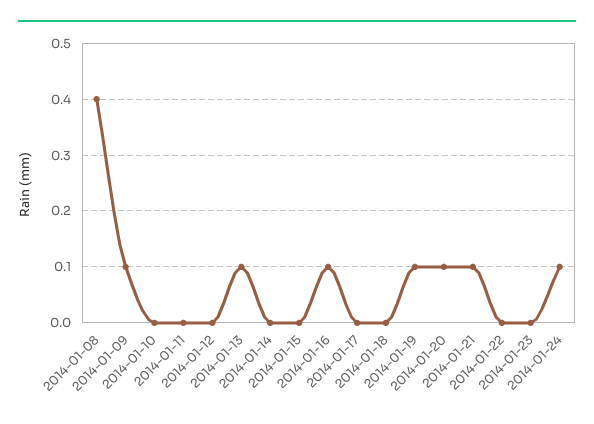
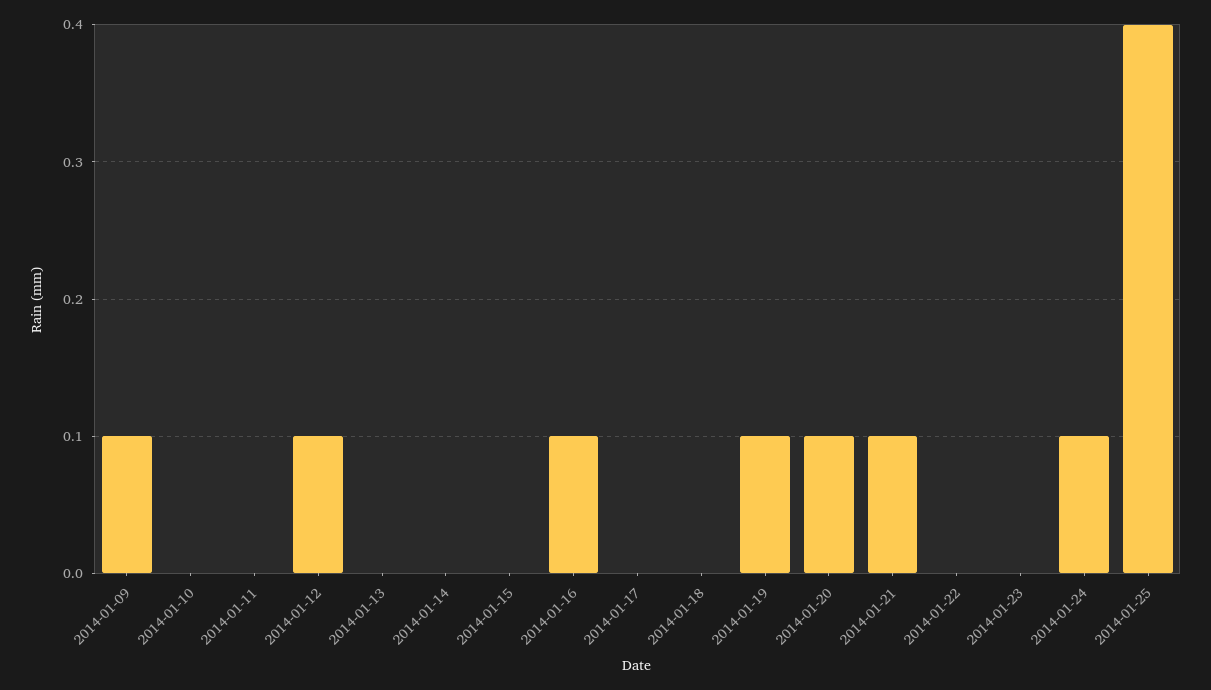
2014-01-08: 0.4 -> none
2014-01-12: 0 -> 0.1
2014-01-13: 0.1 -> 0
2014-01-25: none -> 0.4

